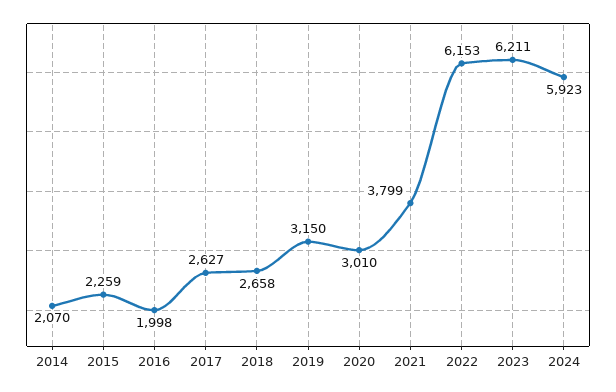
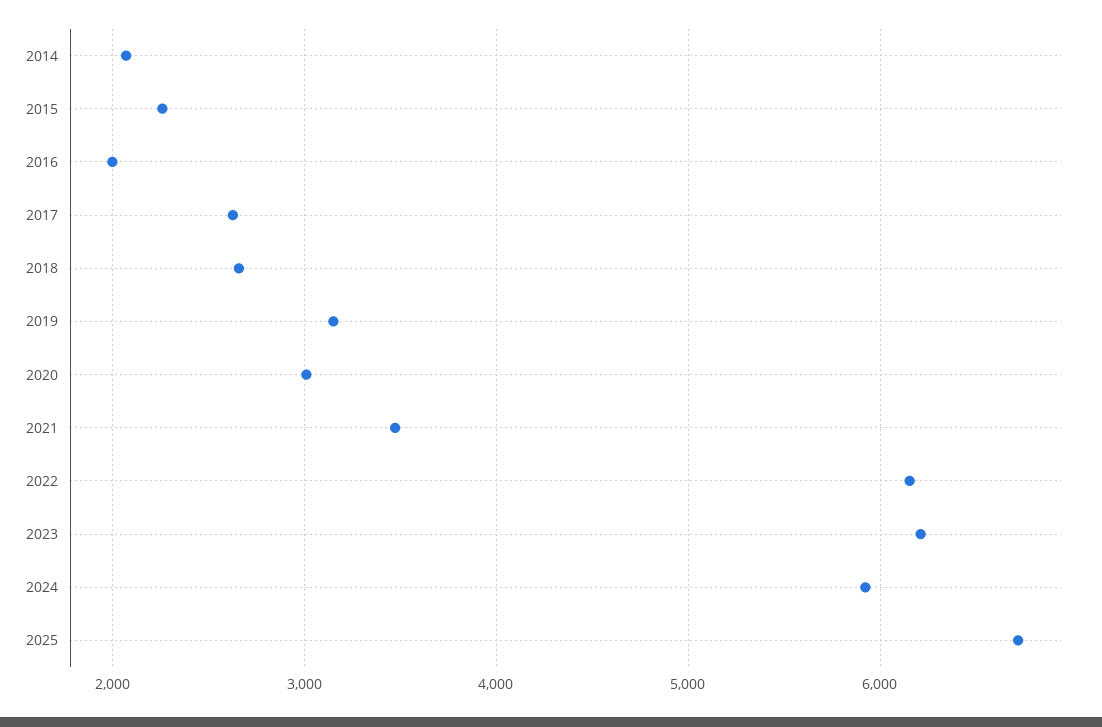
2021: 3799 -> 3500
2025: none -> 6700

